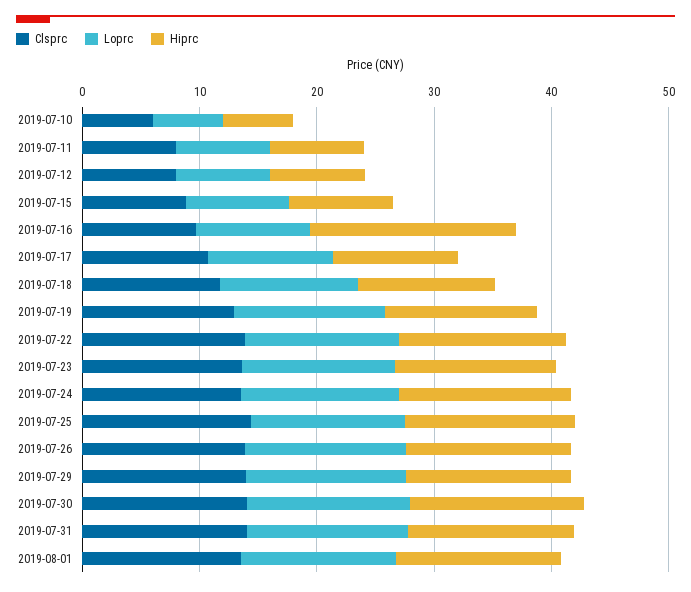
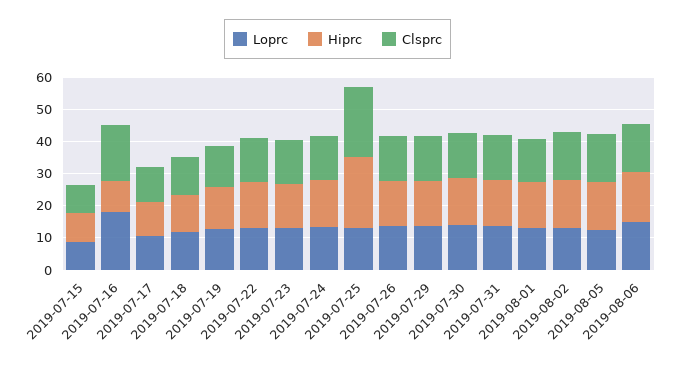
Clsprc, 2019-07-10: 6 -> none
Loprc, 2019-07-10: 6 -> none
Hiprc, 2019-07-10: 6 -> none
Clsprc, 2019-07-11: 8 -> none
Loprc, 2019-07-11: 8 -> none
Hiprc, 2019-07-11: 8 -> none
Clsprc, 2019-07-12: 8 -> none
Loprc, 2019-07-12: 8 -> none
Hiprc, 2019-07-12: 8 -> none
Clsprc, 2019-07-16: 10 -> 17.5
Loprc, 2019-07-16: 10 -> 17.5
Hiprc, 2019-07-16: 18 -> 10
Clsprc, 2019-07-25: 14 -> 22.5
Hiprc, 2019-07-25: 14 -> 22.5
Loprc, 2019-08-02: none -> 12.5
Hiprc, 2019-08-02: none -> 15
Clsprc, 2019-08-02: none -> 15
Loprc, 2019-08-05: none -> 12.5
Hiprc, 2019-08-05: none -> 15
Clsprc, 2019-08-05: none -> 15
Loprc, 2019-08-06: none -> 15
Hiprc, 2019-08-06: none -> 15
Clsprc, 2019-08-06: none -> 15

